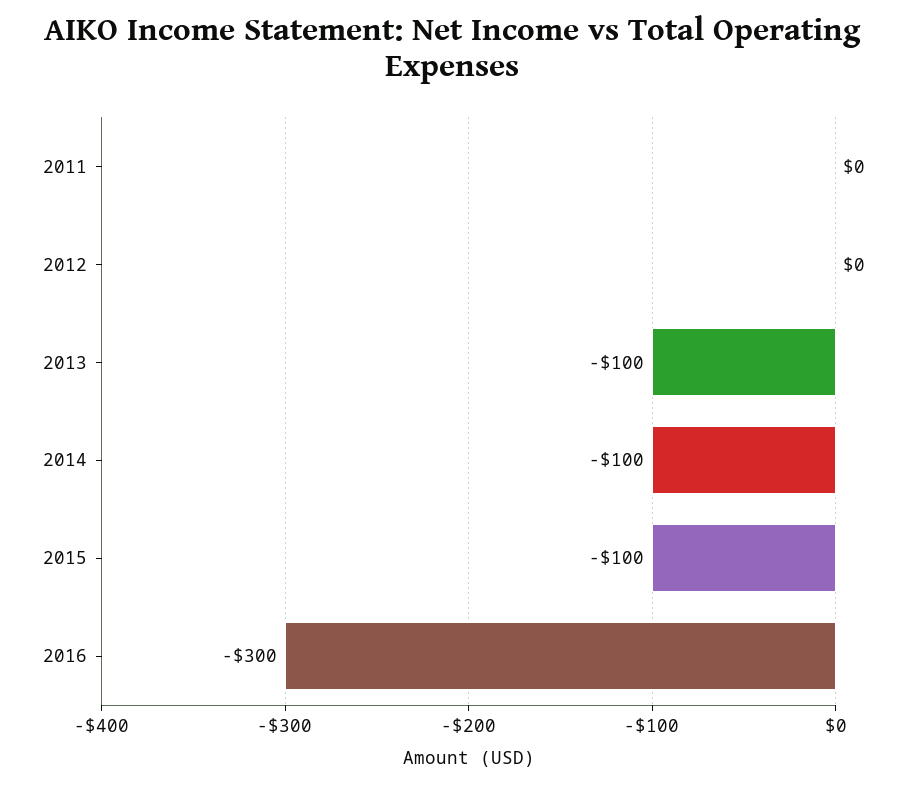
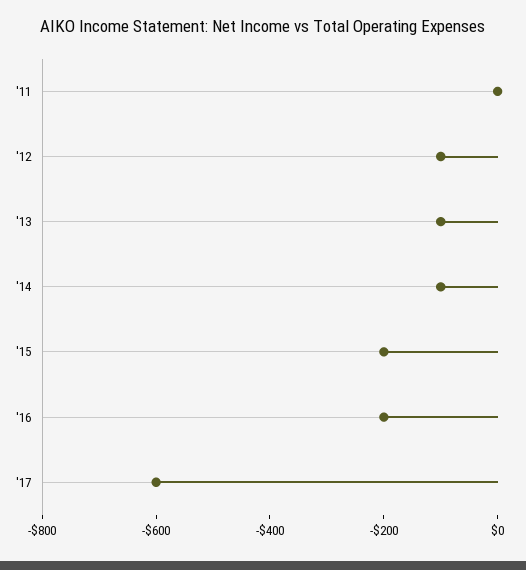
2012: 0 -> -100
2015: -100 -> -200
2016: -300 -> -200
'17: none -> -600

